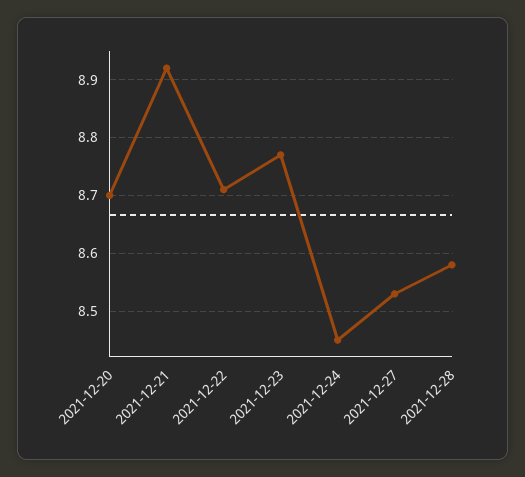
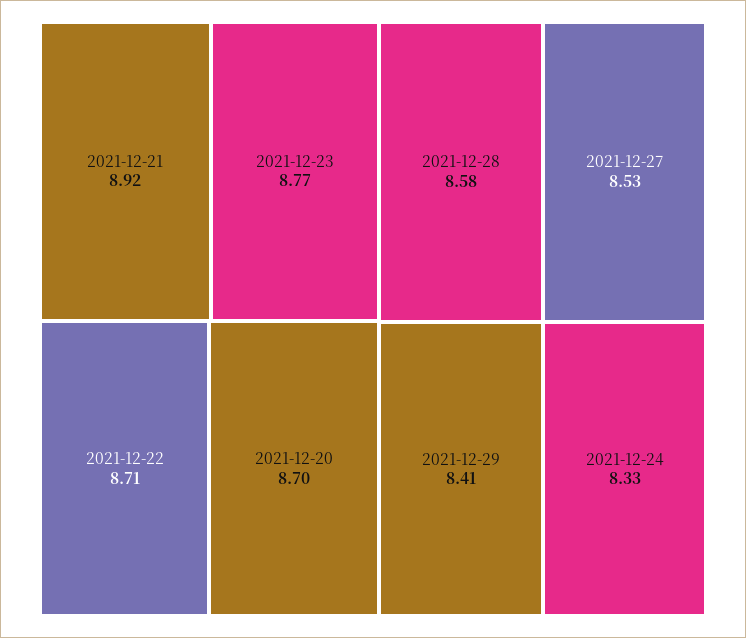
2021-12-24: 8.45 -> 8.33
2021-12-29: none -> 8.41

